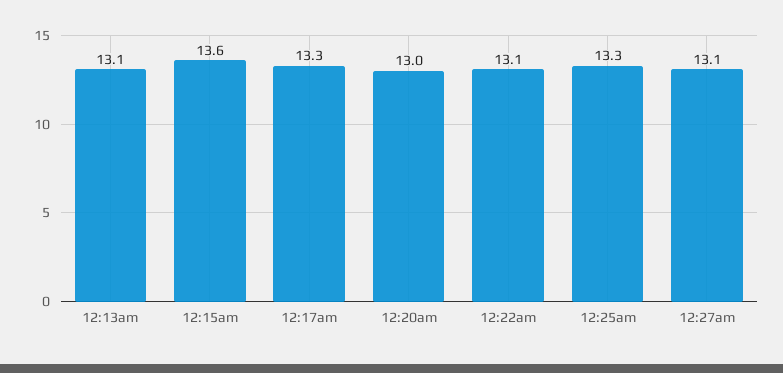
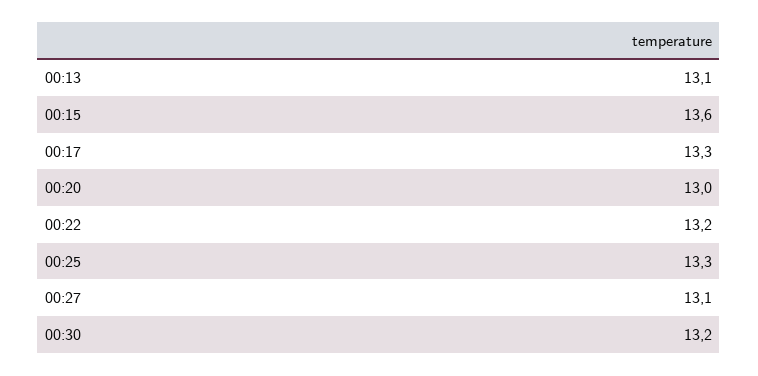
12:22am: 13.1 -> 13.2
00:30: none -> 13.2

